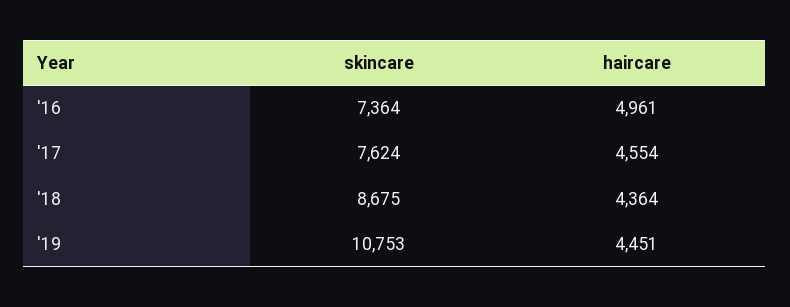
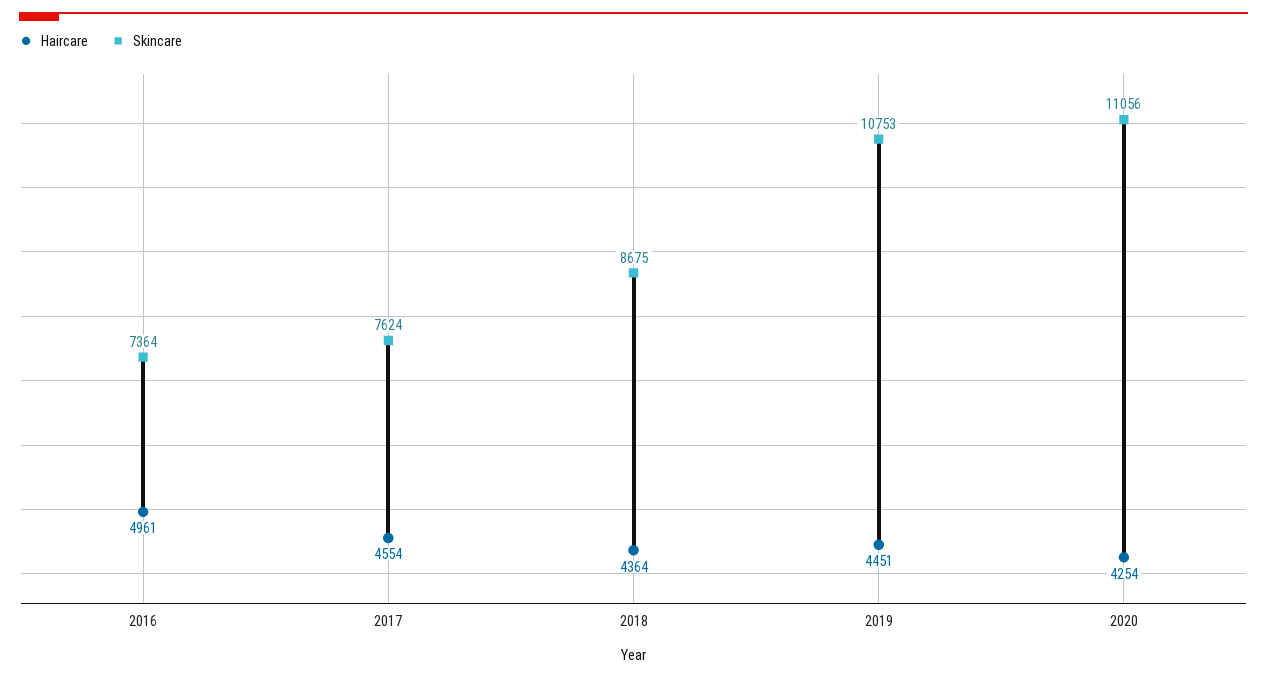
haircare, 2020: none -> 4254
skincare, 2020: none -> 11056

